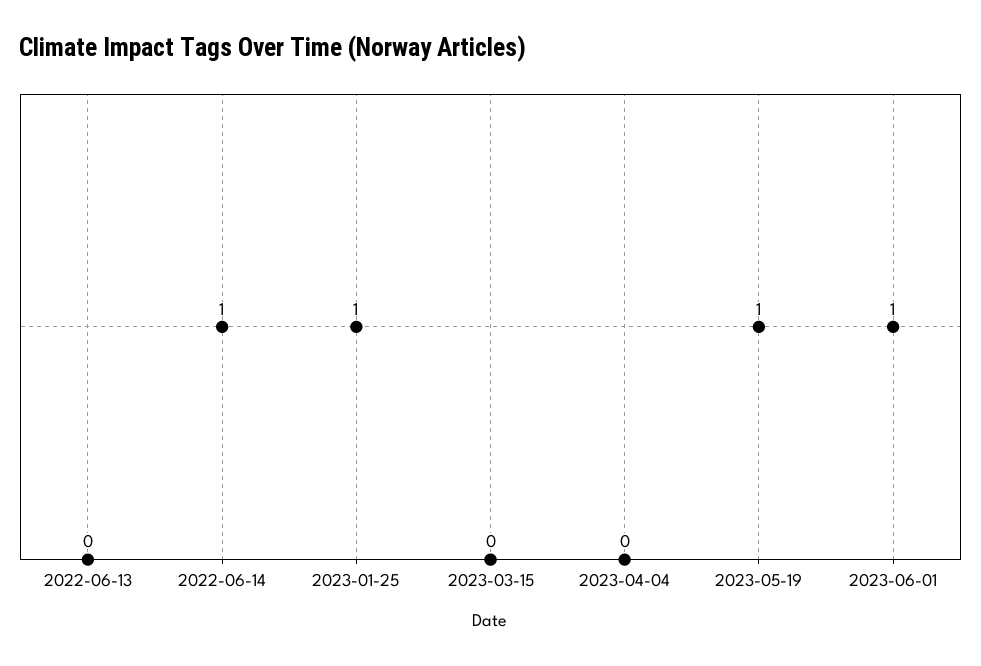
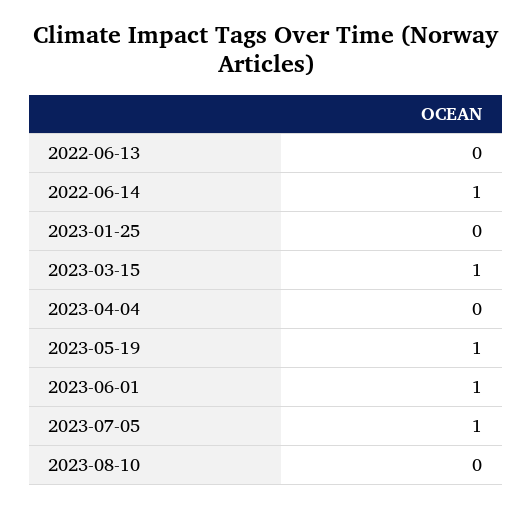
2023-01-25: 1 -> 0
2023-03-15: 0 -> 1
2023-07-05: none -> 1
2023-08-10: none -> 0

